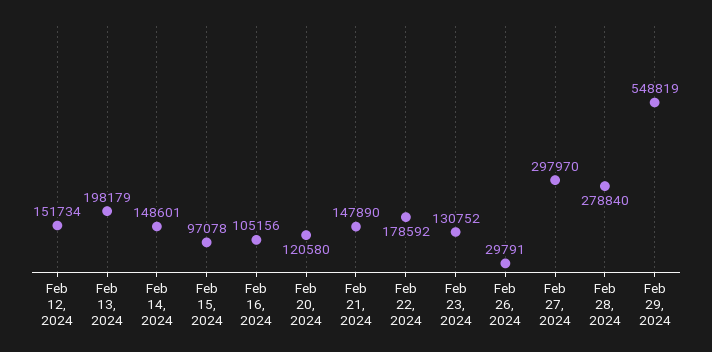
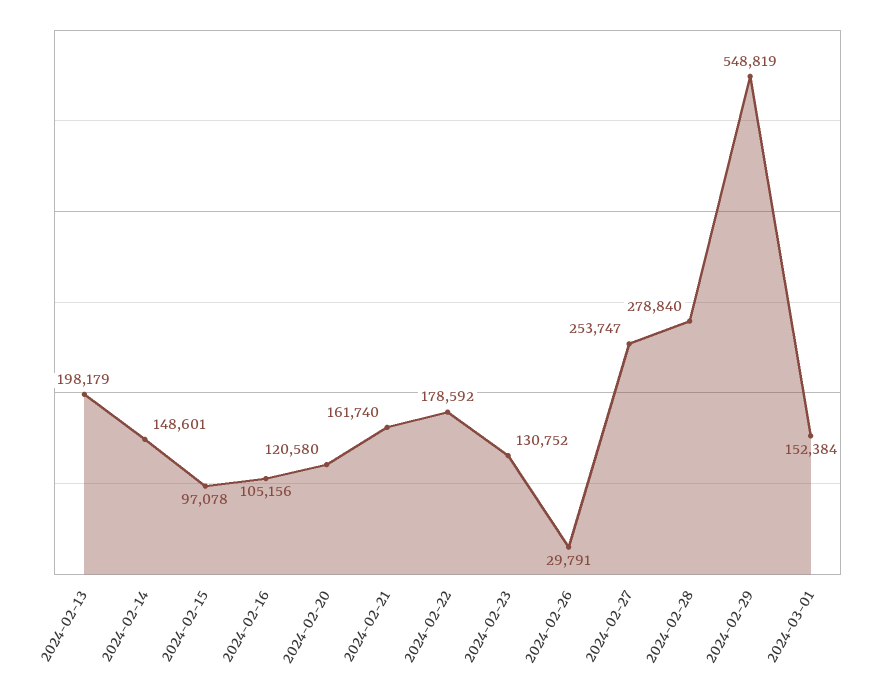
Feb 12, 2024: 151734 -> none
Feb 21, 2024: 147890 -> 161740
Feb 27, 2024: 297970 -> 253747
2024-03-01: none -> 152384

